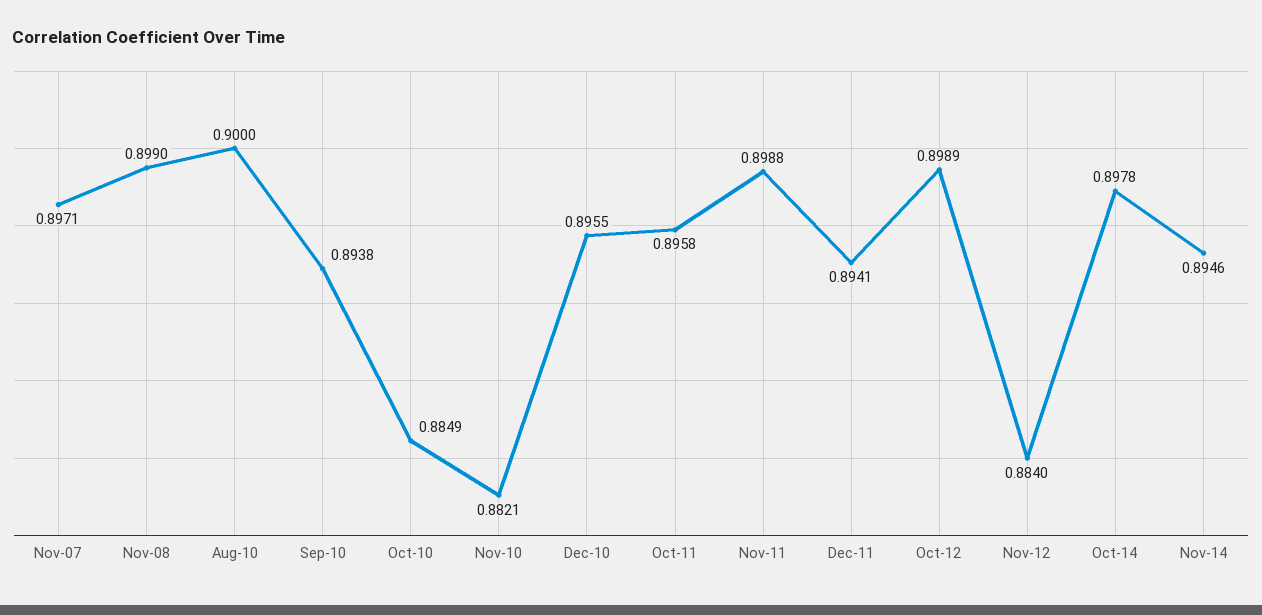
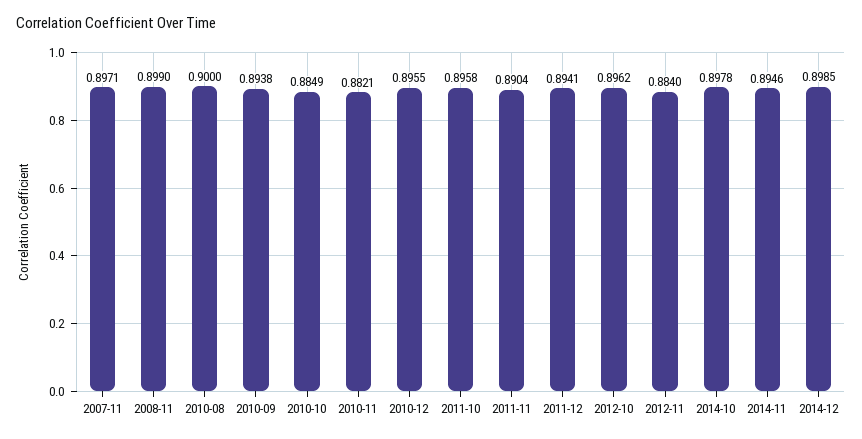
Nov-11: 0.8988 -> 0.8904
Oct-12: 0.8989 -> 0.8962
2014-12: none -> 0.8985

